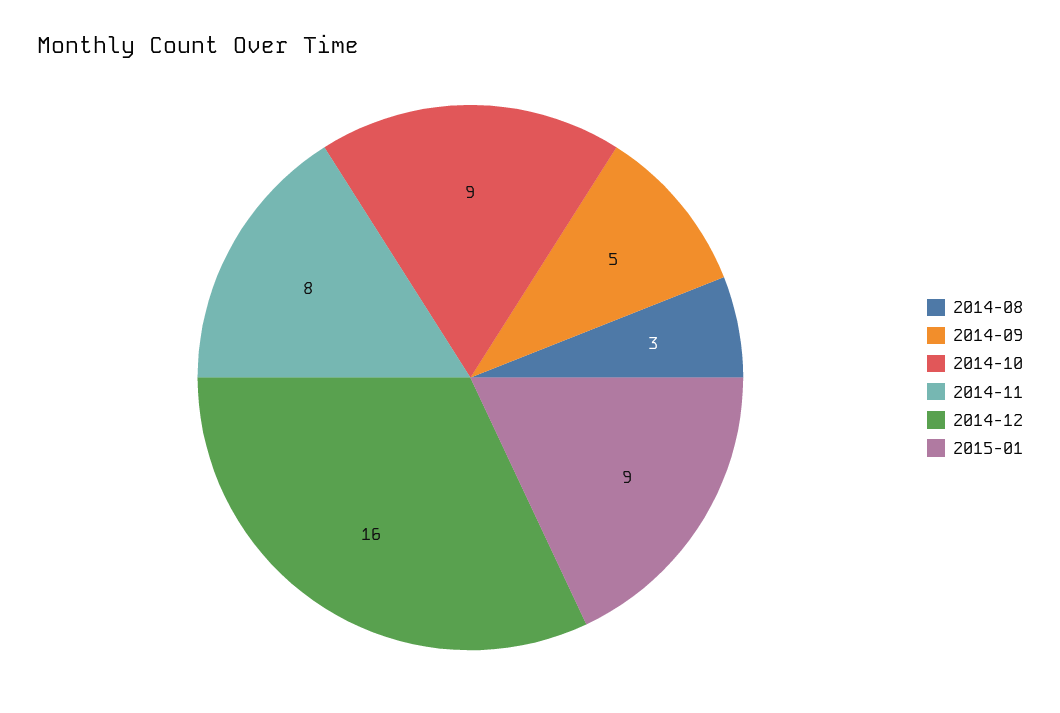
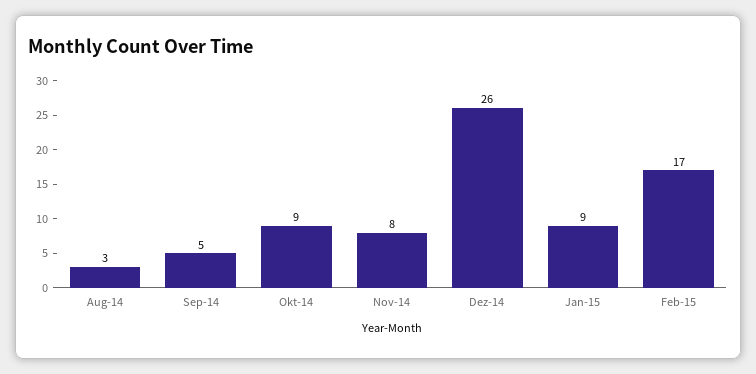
2014-12: 16 -> 26
Feb-15: none -> 17

